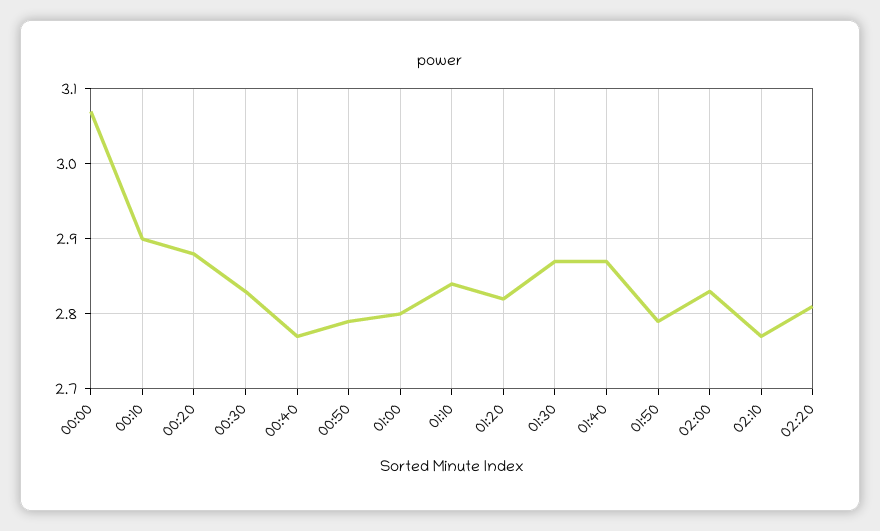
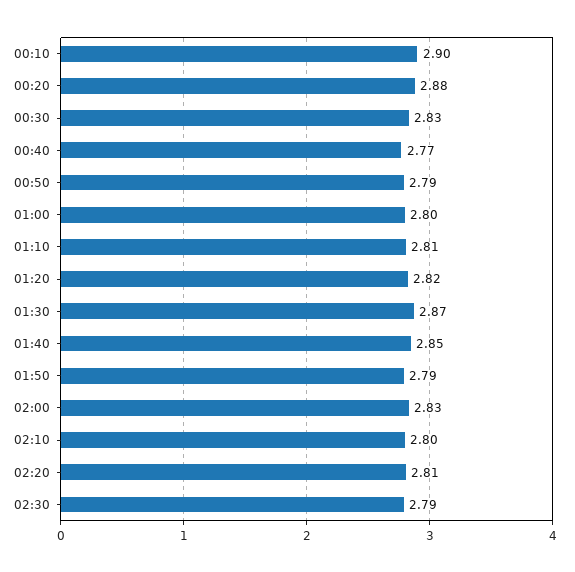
00:00: 3.07 -> none
01:10: 2.84 -> 2.81
01:40: 2.87 -> 2.85
02:10: 2.77 -> 2.8
02:30: none -> 2.79

